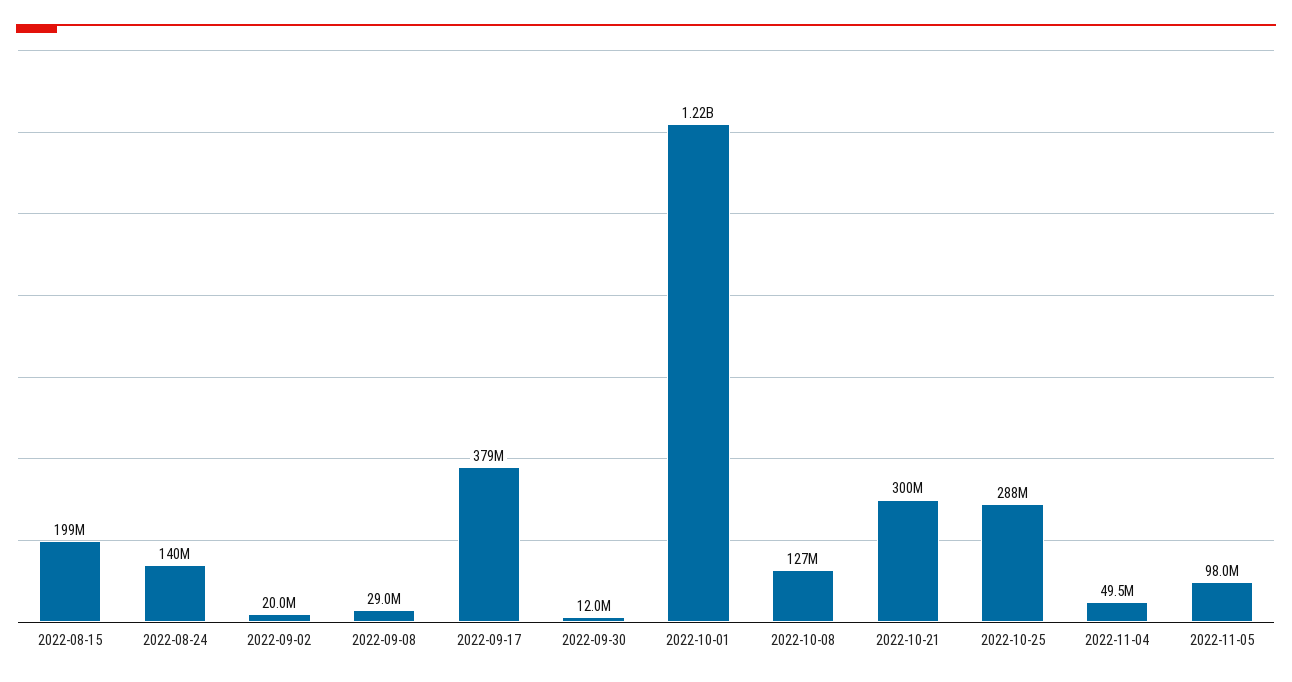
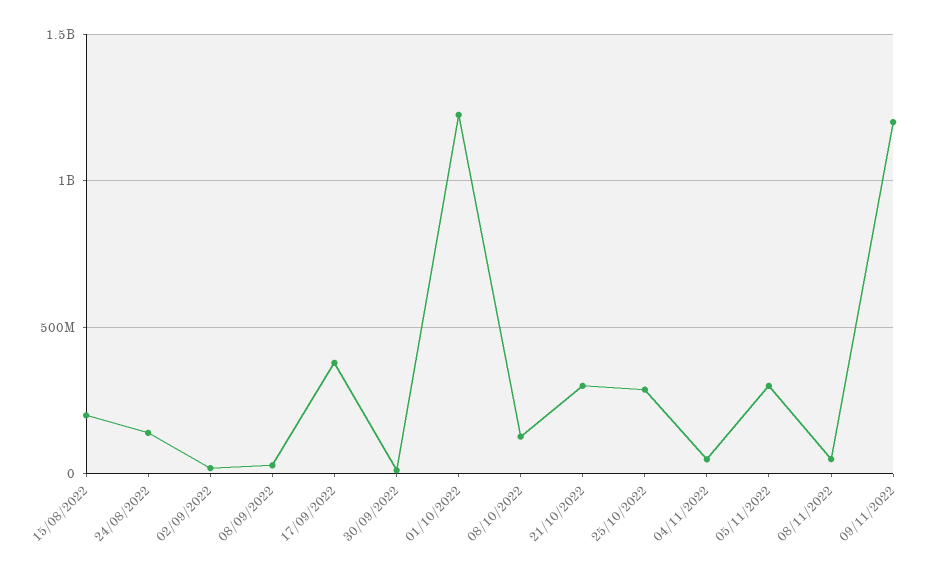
2022-11-05: 98000000 -> 300000000
08/11/2022: none -> 50000000
09/11/2022: none -> 1200000000

